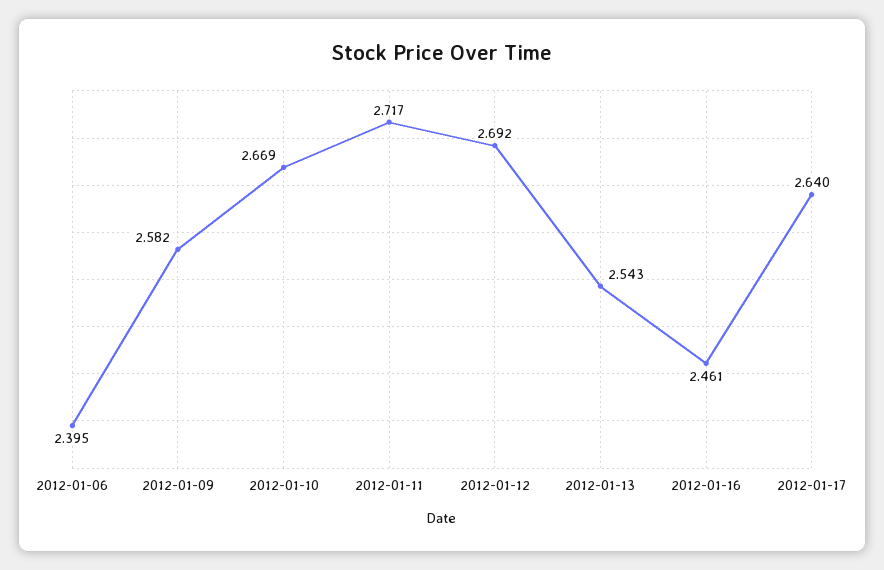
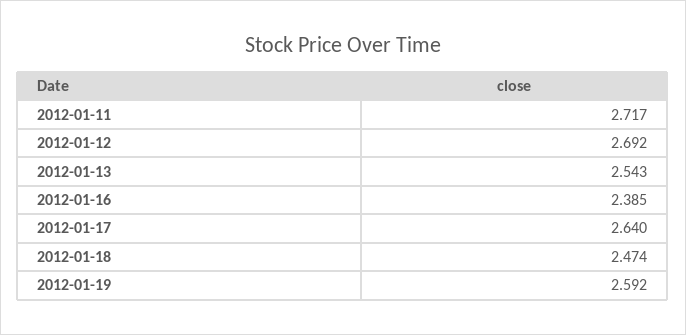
2012-01-06: 2.395 -> none
2012-01-09: 2.582 -> none
2012-01-10: 2.669 -> none
2012-01-16: 2.461 -> 2.385
2012-01-18: none -> 2.474
2012-01-19: none -> 2.592

